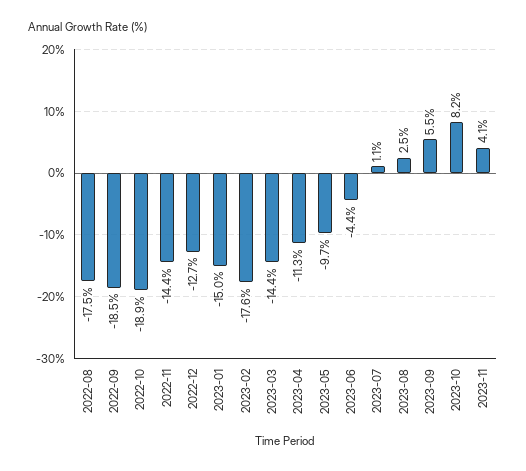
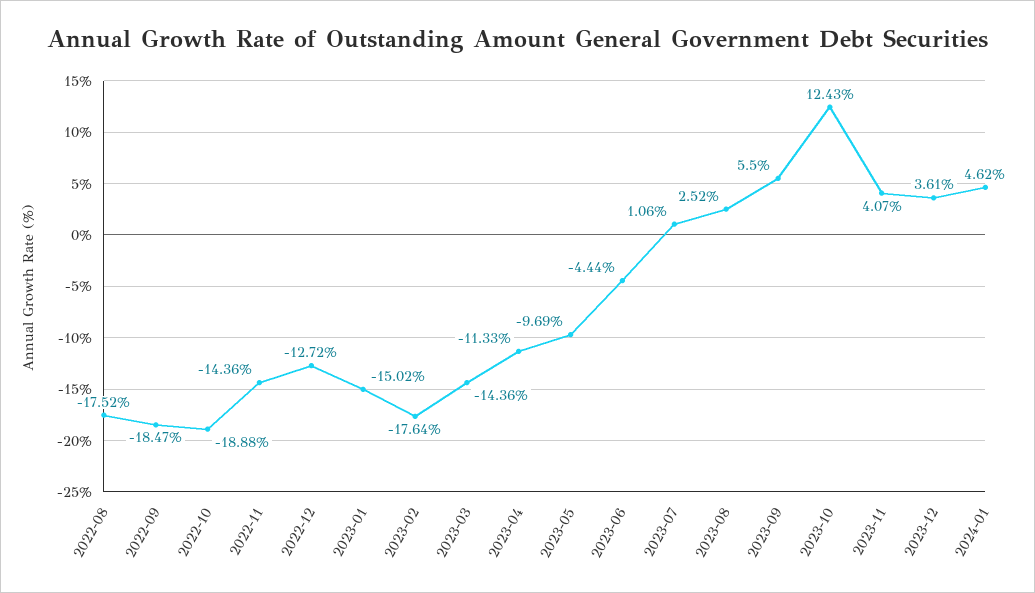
2023-10: 8.2 -> 12.43
2023-12: none -> 3.61
2024-01: none -> 4.62

